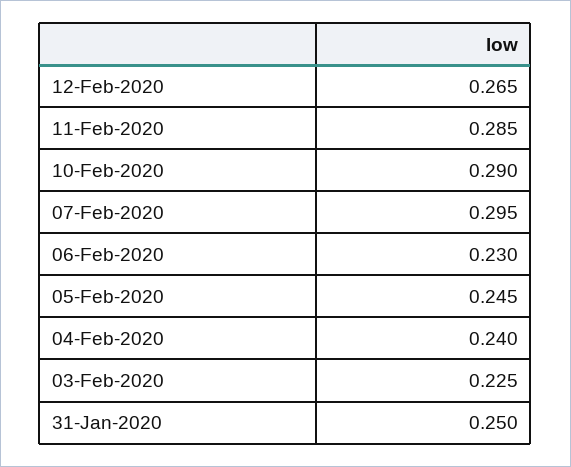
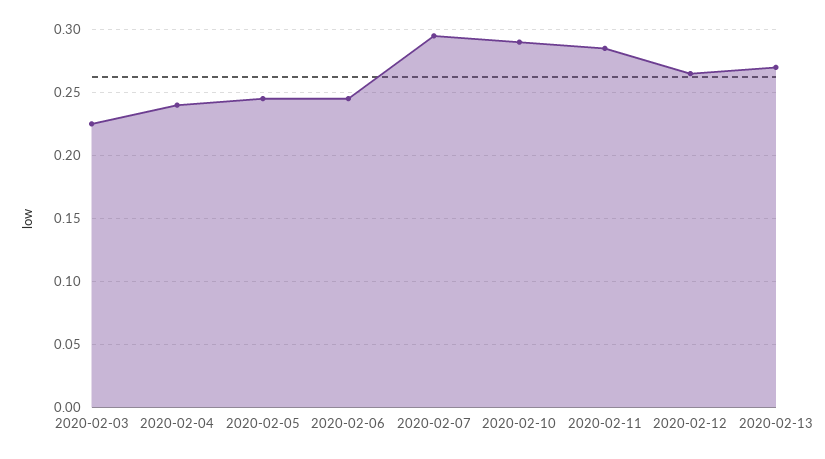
06-Feb-2020: 0.23 -> 0.245
31-Jan-2020: 0.25 -> none
2020-02-13: none -> 0.27

